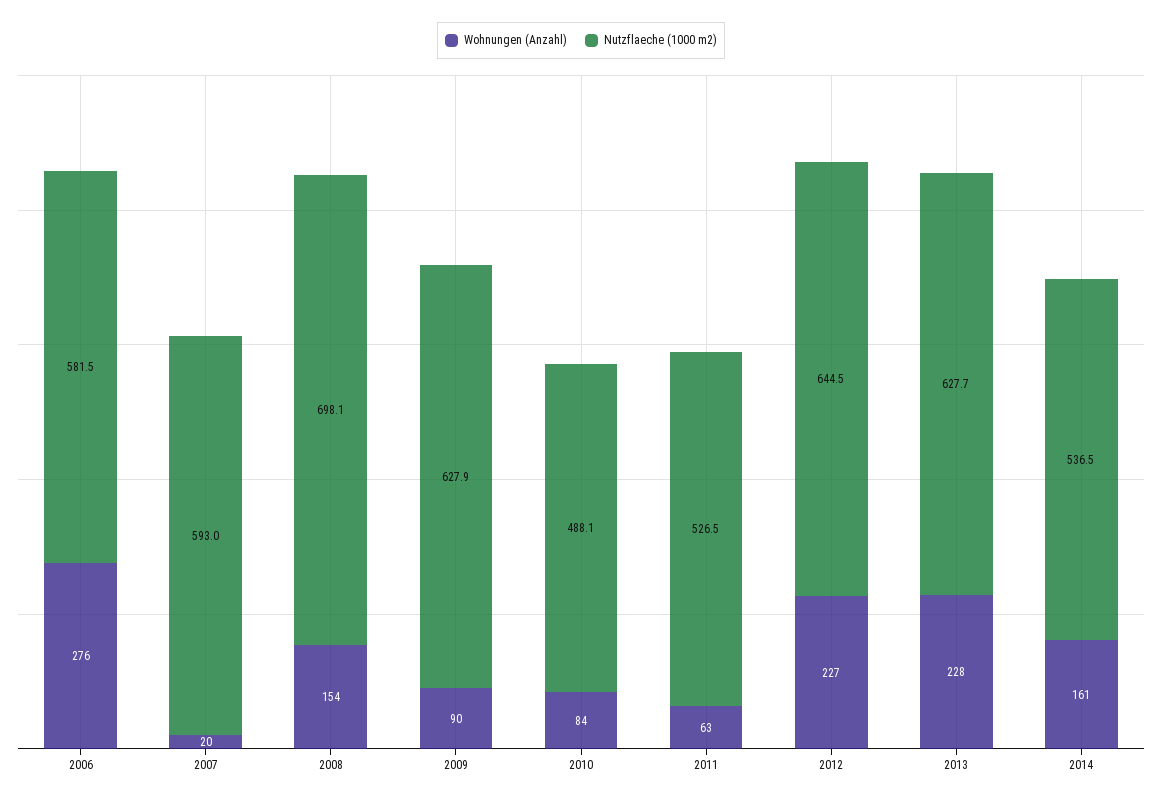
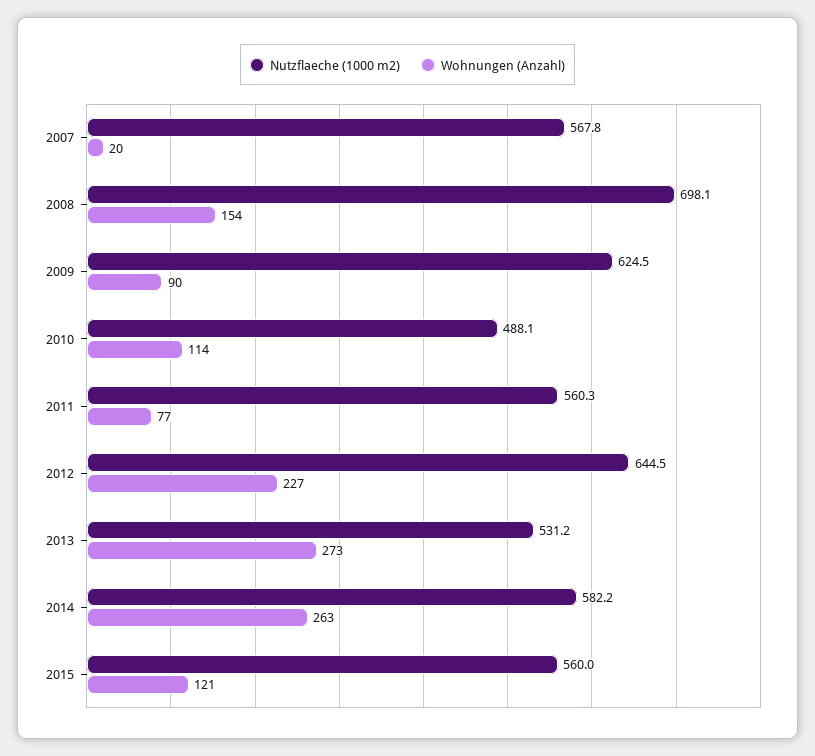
Wohnungen (Anzahl), 2006: 276 -> none
Nutzflaeche (1000 m2), 2006: 581.5 -> none
Nutzflaeche (1000 m2), 2007: 593 -> 567.8
Nutzflaeche (1000 m2), 2009: 627.9 -> 624.5
Wohnungen (Anzahl), 2010: 84 -> 114
Wohnungen (Anzahl), 2011: 63 -> 77
Nutzflaeche (1000 m2), 2011: 526.5 -> 560.3
Wohnungen (Anzahl), 2013: 228 -> 273
Nutzflaeche (1000 m2), 2013: 627.7 -> 531.2
Wohnungen (Anzahl), 2014: 161 -> 263
Nutzflaeche (1000 m2), 2014: 536.5 -> 582.2
Nutzflaeche (1000 m2), 2015: none -> 560
Wohnungen (Anzahl), 2015: none -> 121

